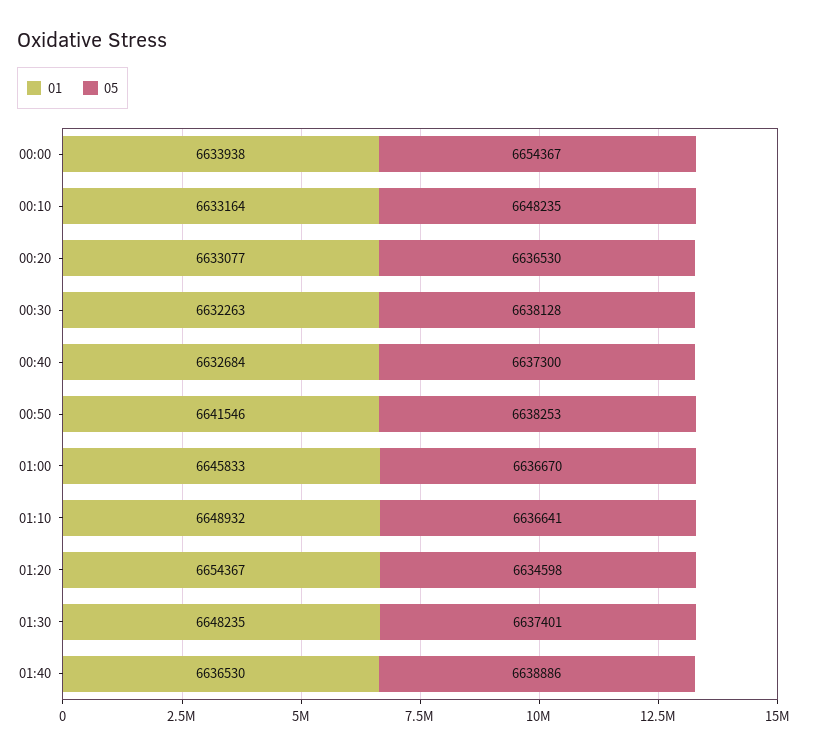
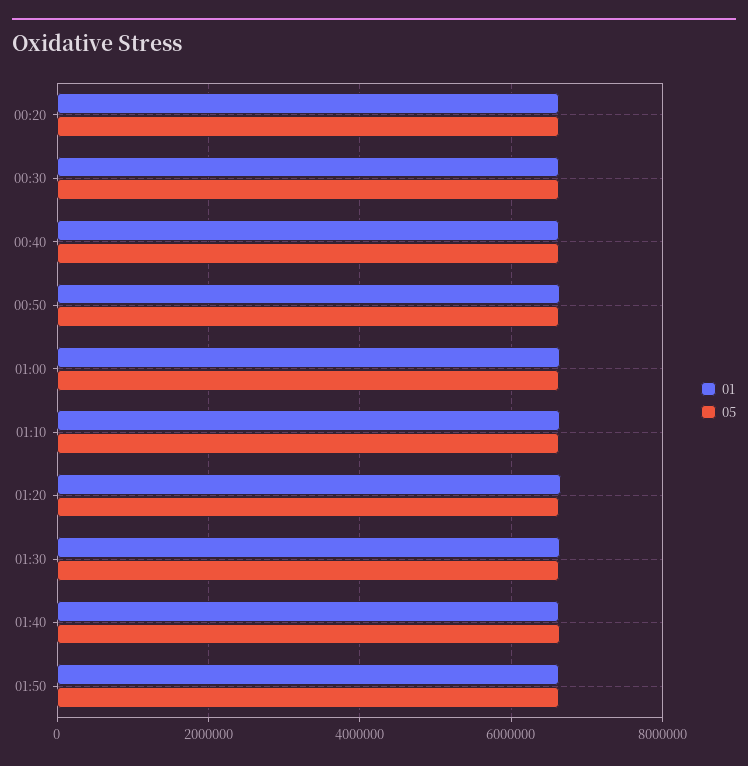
01, 00:00: 6633938 -> none
05, 00:00: 6654367 -> none
01, 00:10: 6633164 -> none
05, 00:10: 6648235 -> none
01, 01:50: none -> 6600000
05, 01:50: none -> 6600000

